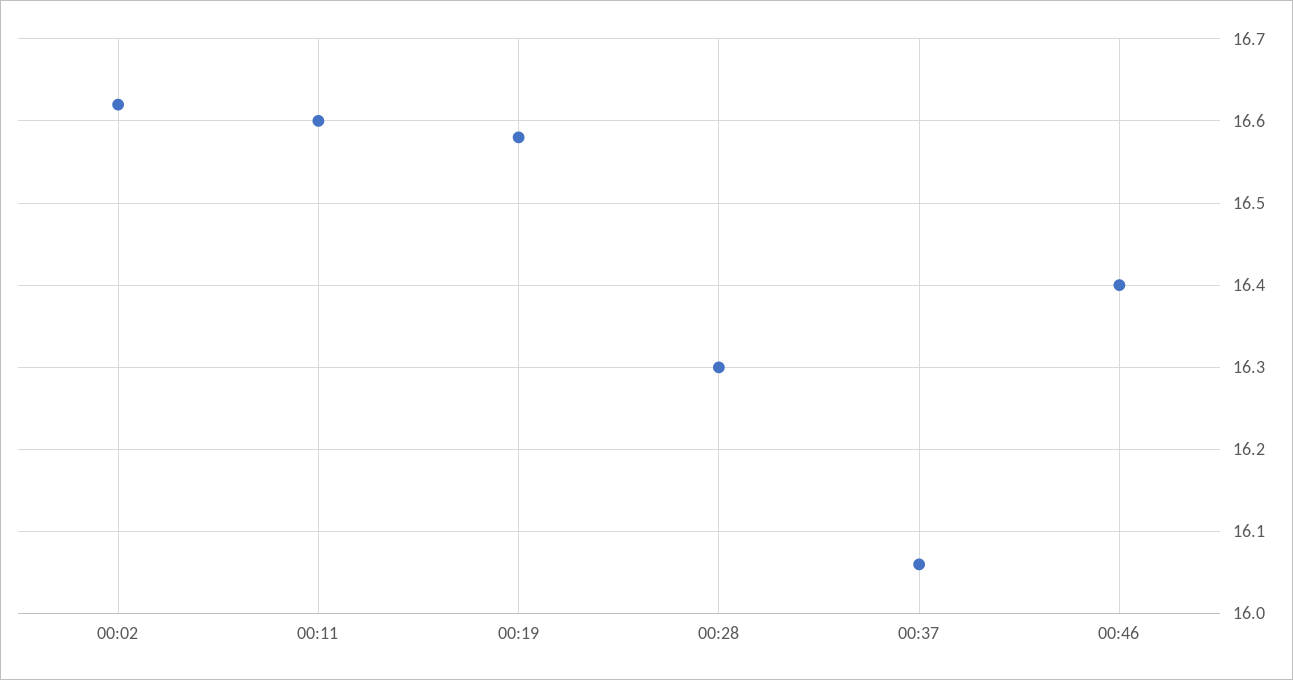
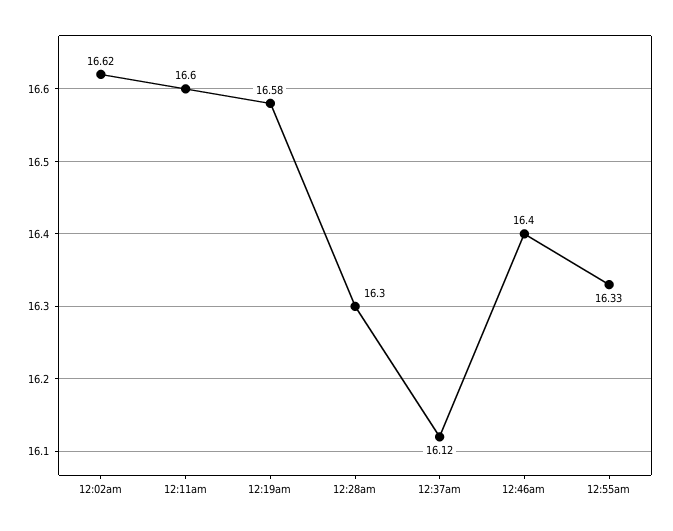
00:37: 16.06 -> 16.12
12:55am: none -> 16.33

